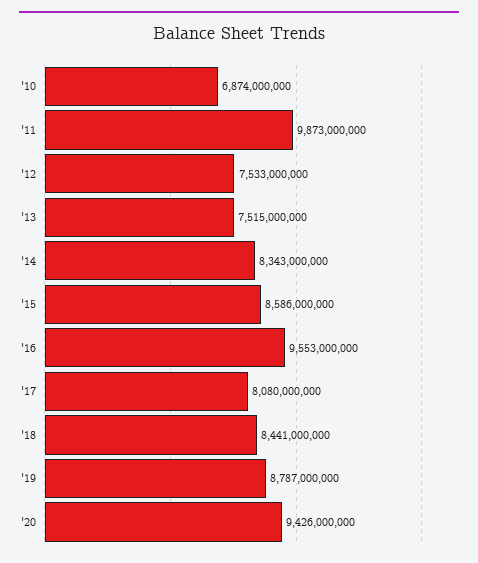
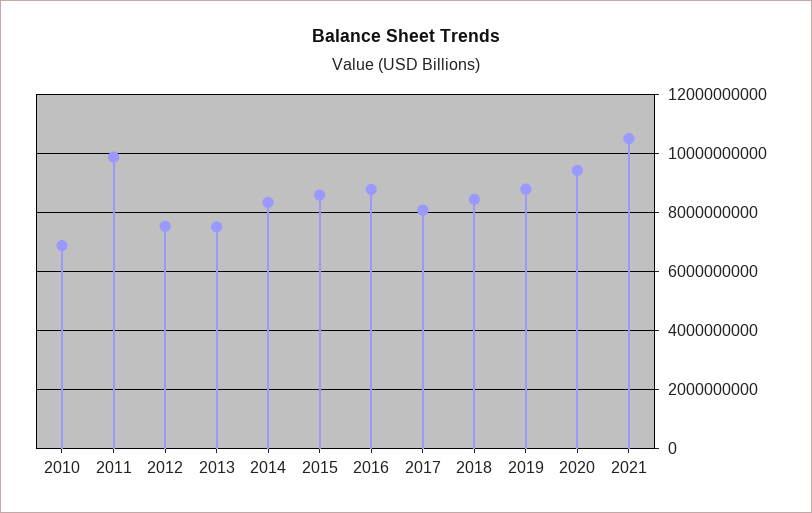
'16: 9553000000 -> 8750000000
2021: none -> 10500000000

